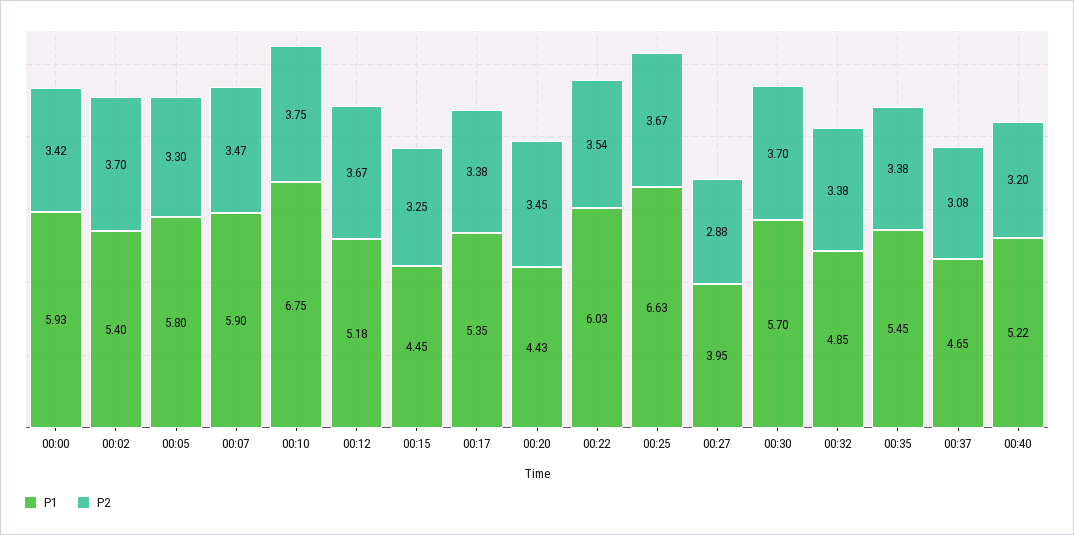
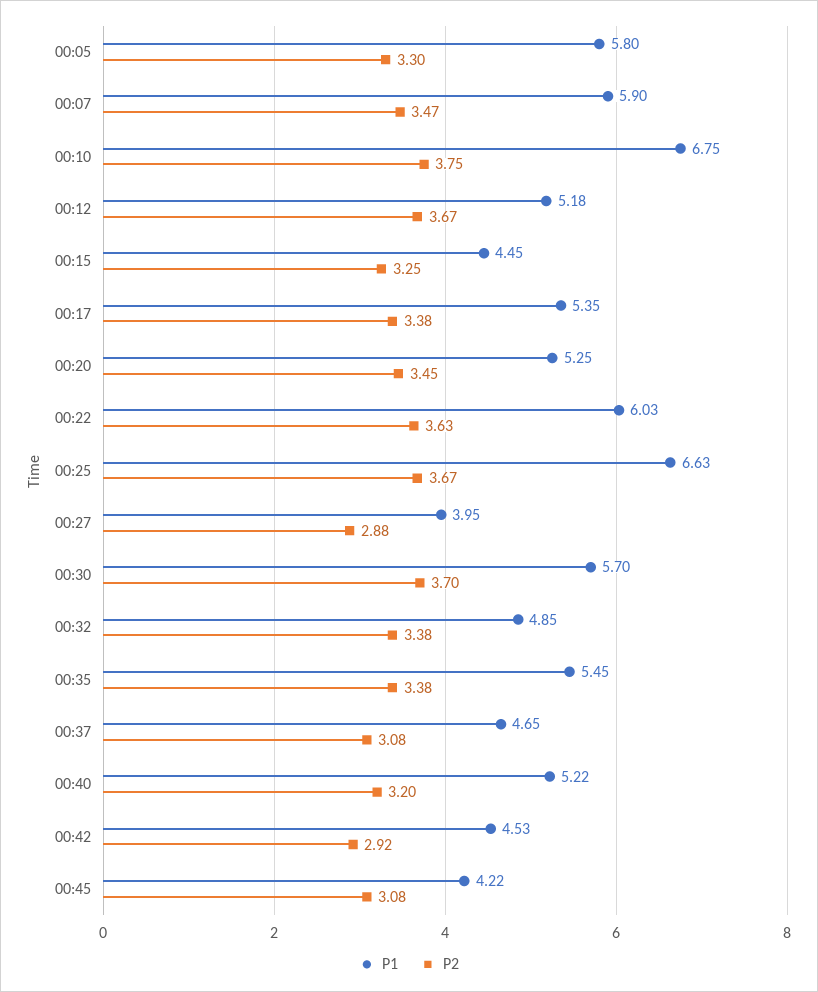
P1, 00:00: 5.93 -> none
P2, 00:00: 3.42 -> none
P1, 00:02: 5.4 -> none
P2, 00:02: 3.7 -> none
P1, 00:20: 4.43 -> 5.25
P2, 00:22: 3.54 -> 3.63
P1, 00:42: none -> 4.53
P2, 00:42: none -> 2.92
P1, 00:45: none -> 4.22
P2, 00:45: none -> 3.08

